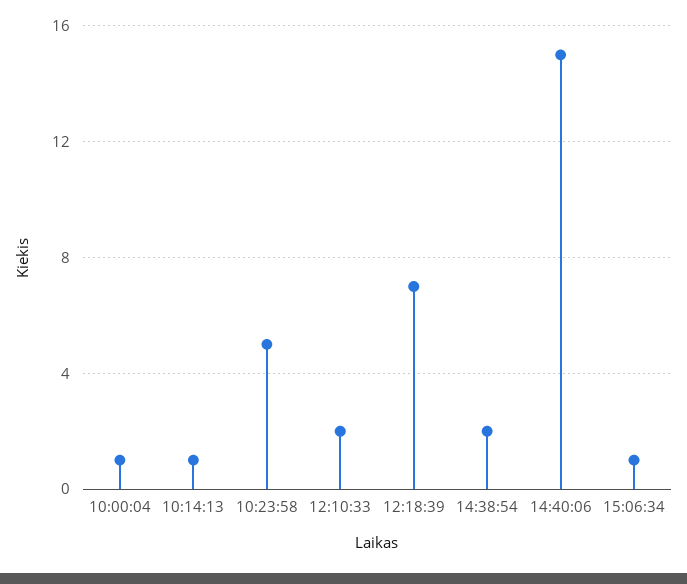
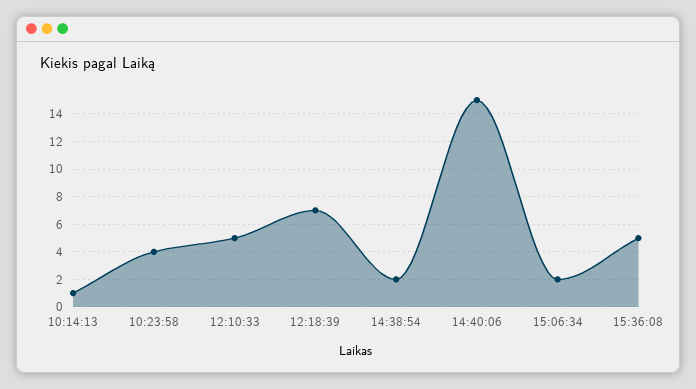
10:00:04: 1 -> none
10:23:58: 5 -> 4
12:10:33: 2 -> 5
15:06:34: 1 -> 2
15:36:08: none -> 5

